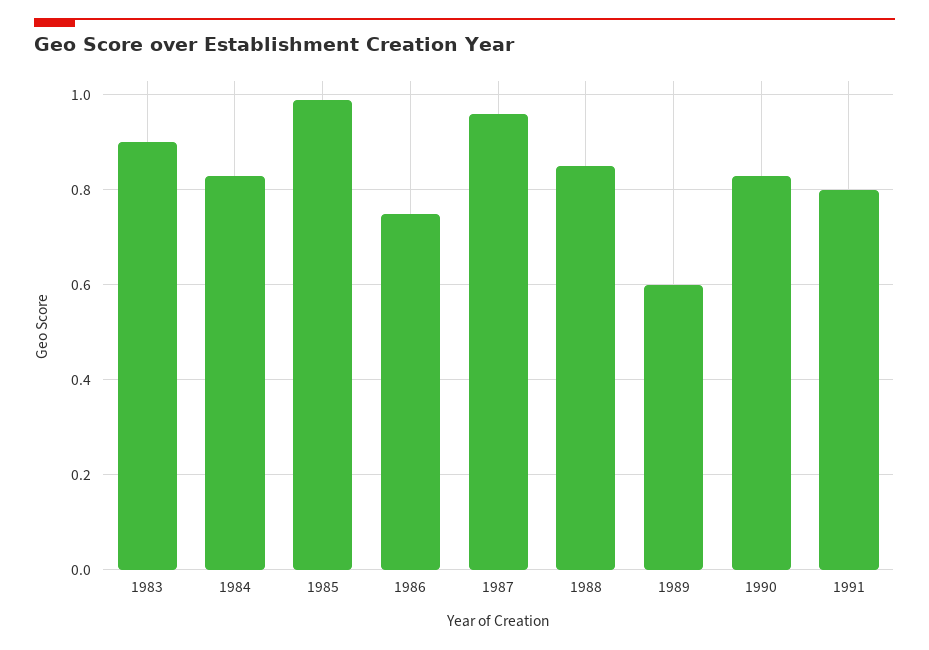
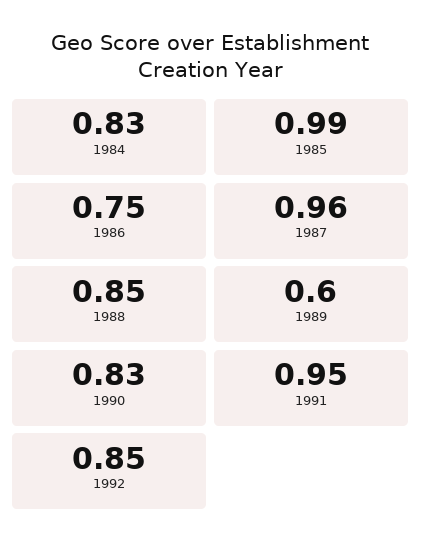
1983: 0.9 -> none
1991: 0.8 -> 0.95
1992: none -> 0.85

